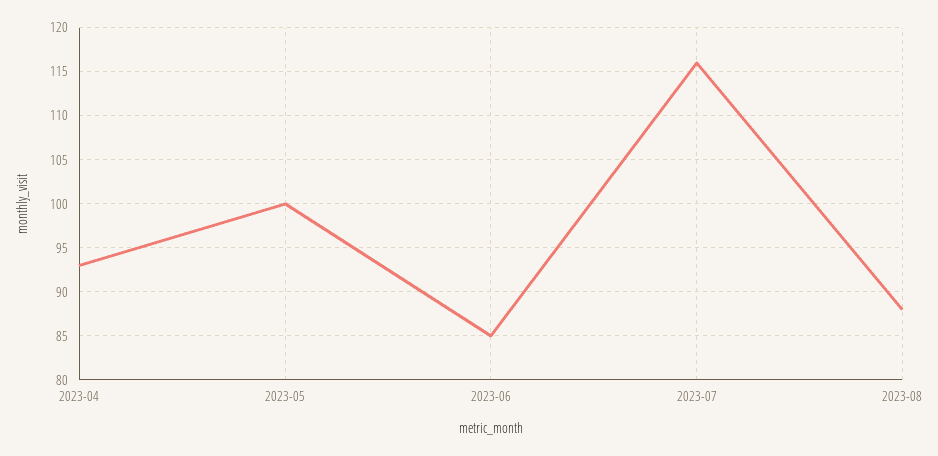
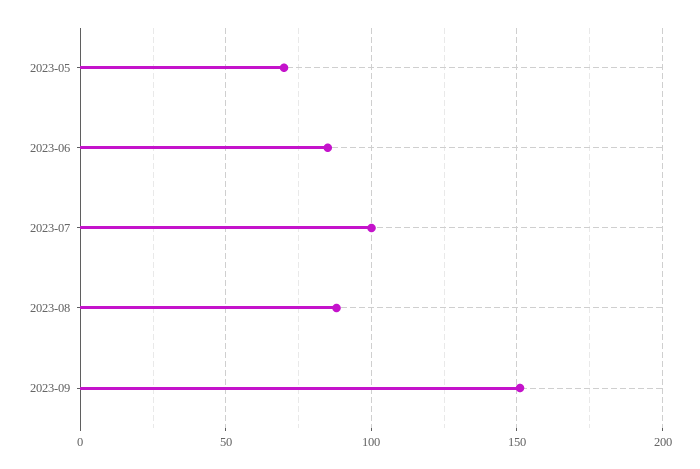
2023-04: 93 -> none
2023-05: 100 -> 70
2023-07: 116 -> 100
2023-09: none -> 150

